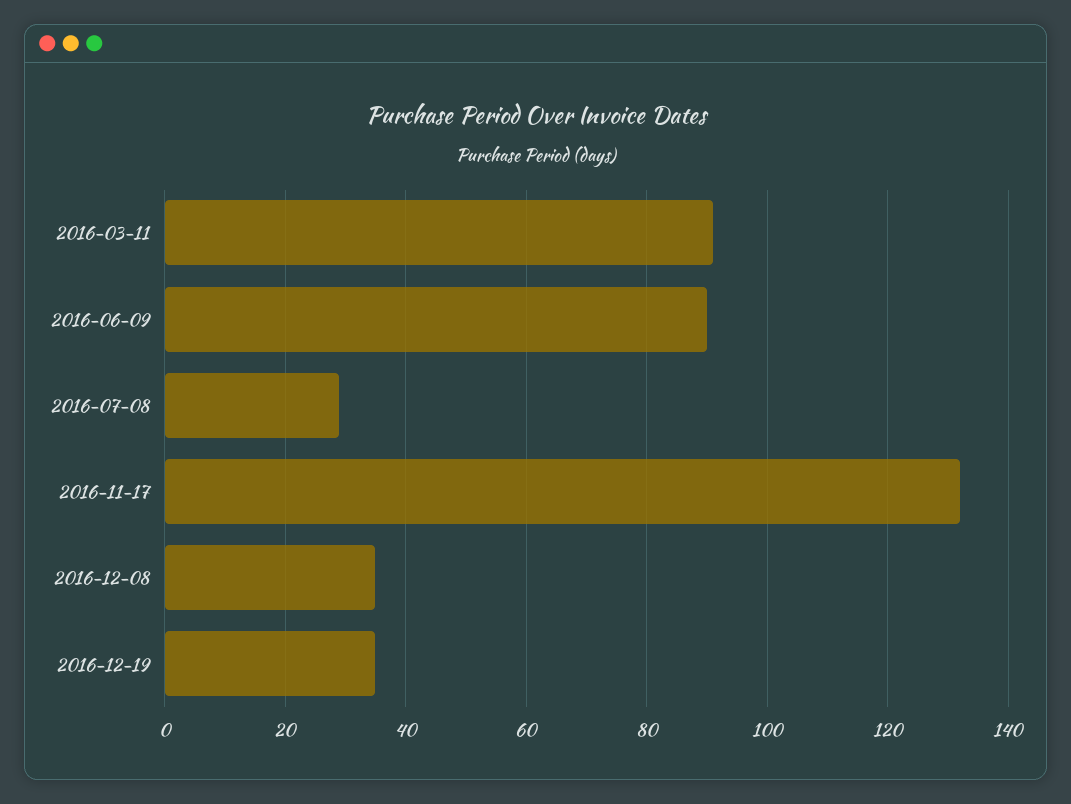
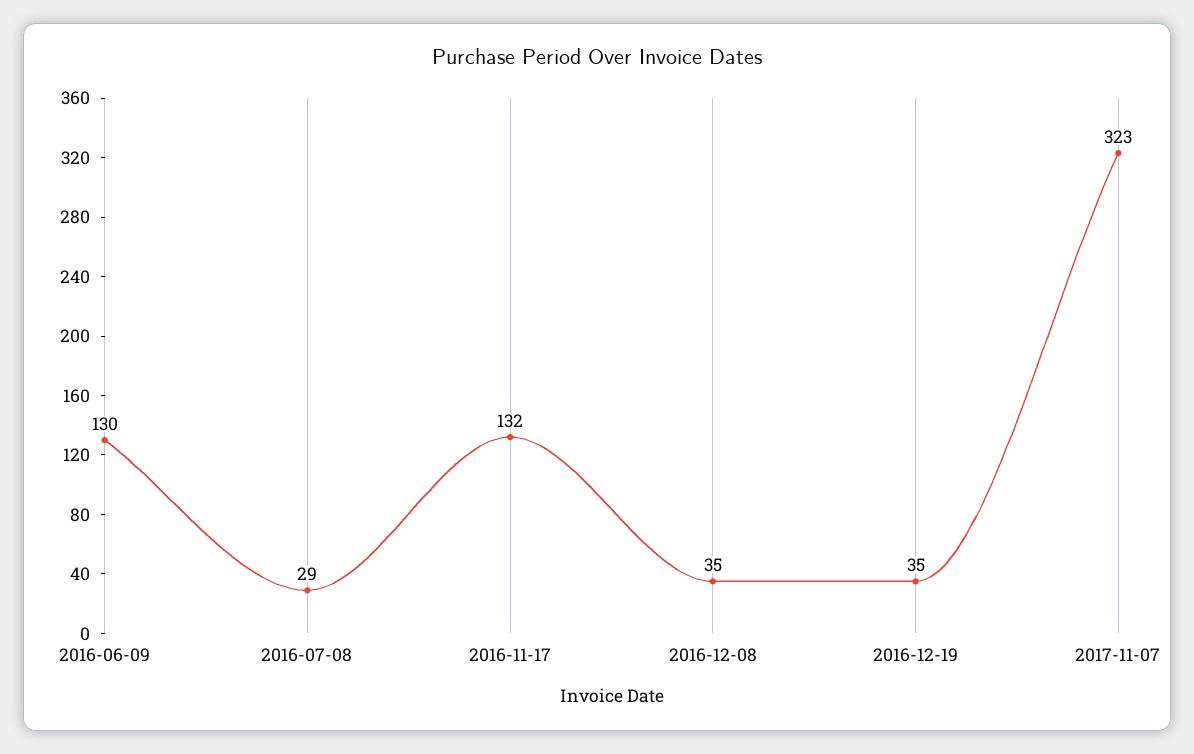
2016-03-11: 90 -> none
2016-06-09: 90 -> 130
2017-11-07: none -> 323

